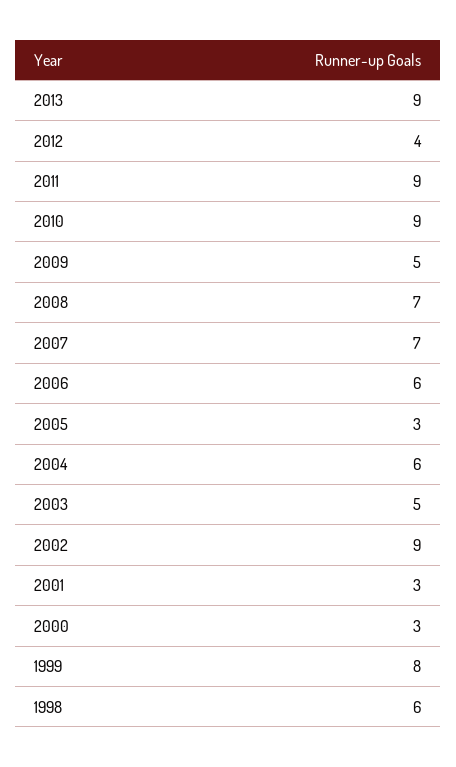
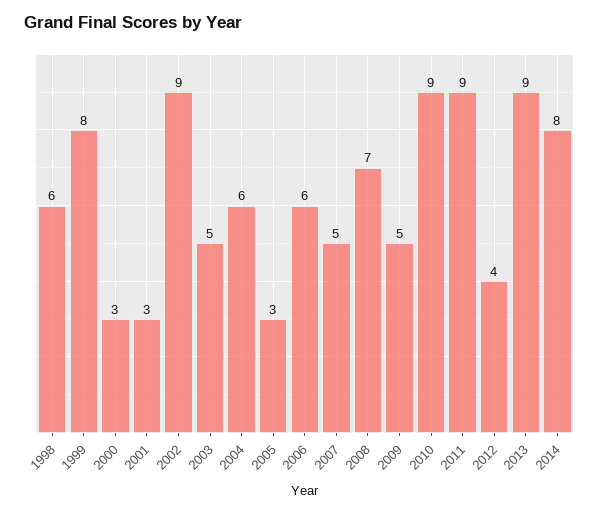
2007: 7 -> 5
2014: none -> 8

